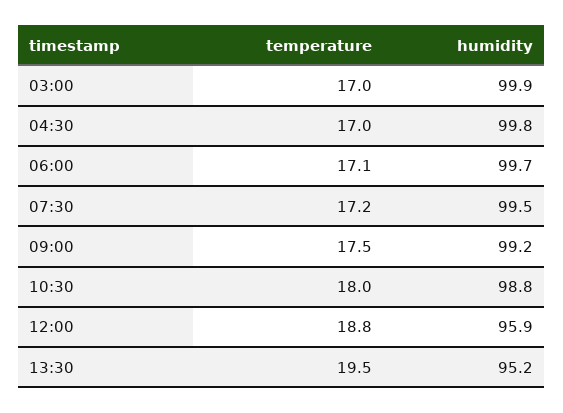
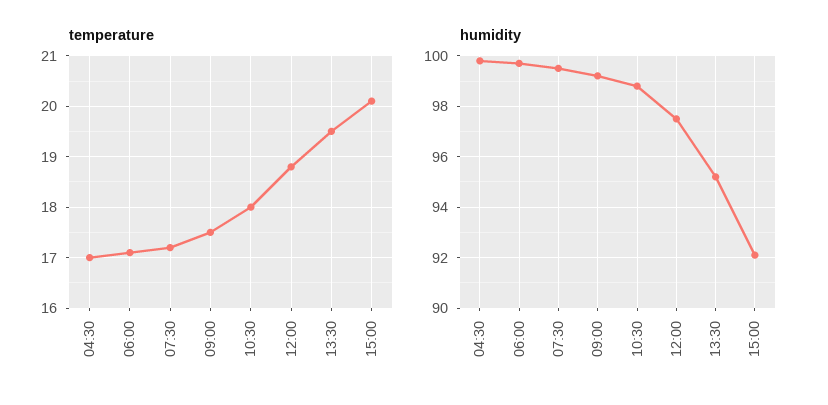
temperature, 03:00: 17 -> none
humidity, 03:00: 99.9 -> none
humidity, 12:00: 95.9 -> 97.5
temperature, 15:00: none -> 20
humidity, 15:00: none -> 92

